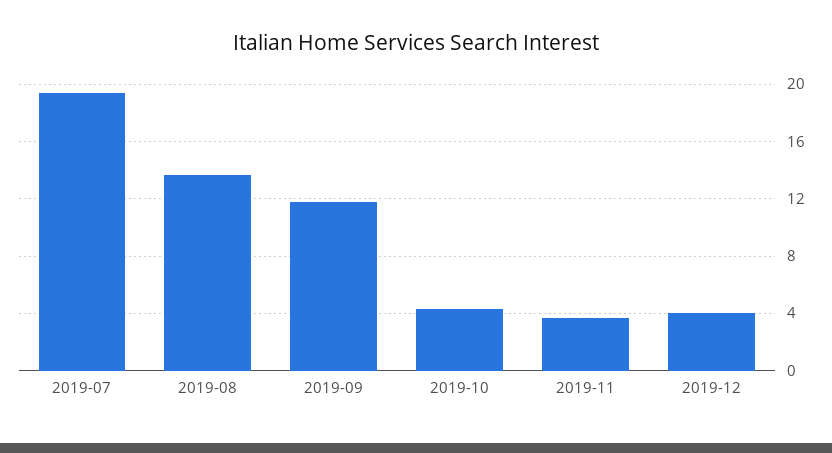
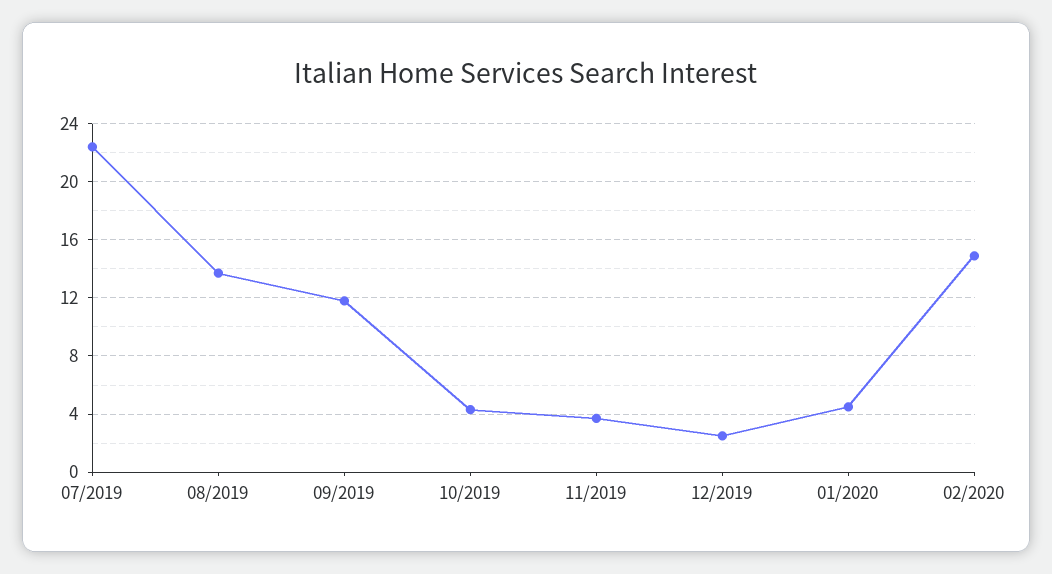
2019-07: 19.5 -> 22.5
2019-12: 4 -> 2.5
01/2020: none -> 4.5
02/2020: none -> 15

